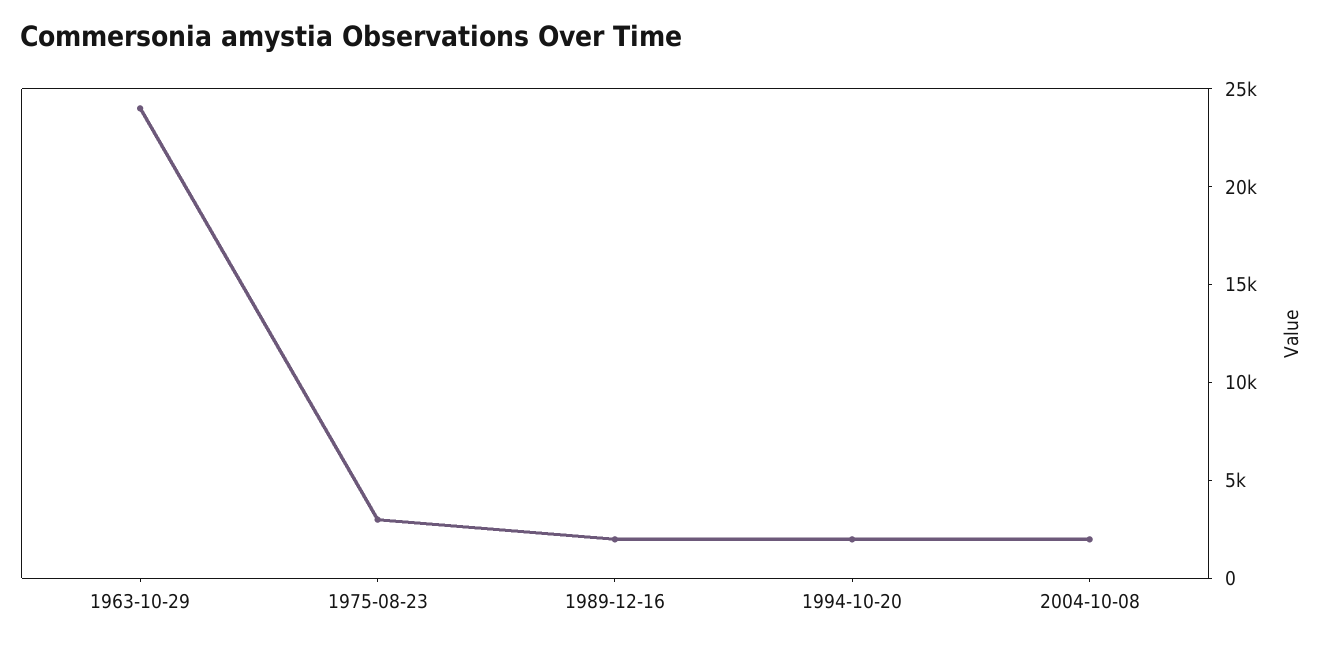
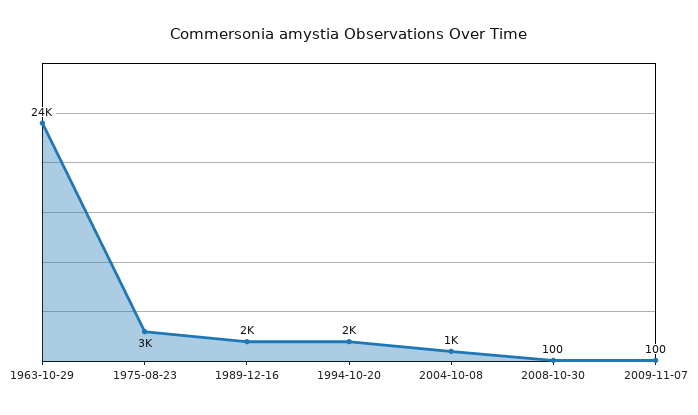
2004-10-08: 2000 -> 1000
2008-10-30: none -> 100
2009-11-07: none -> 100

